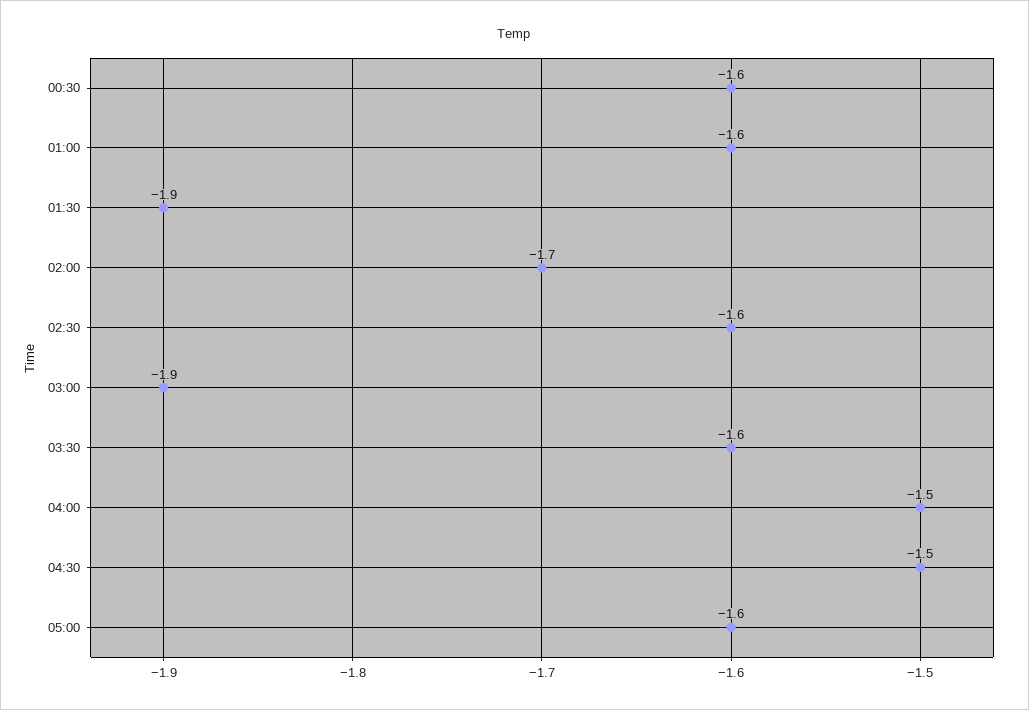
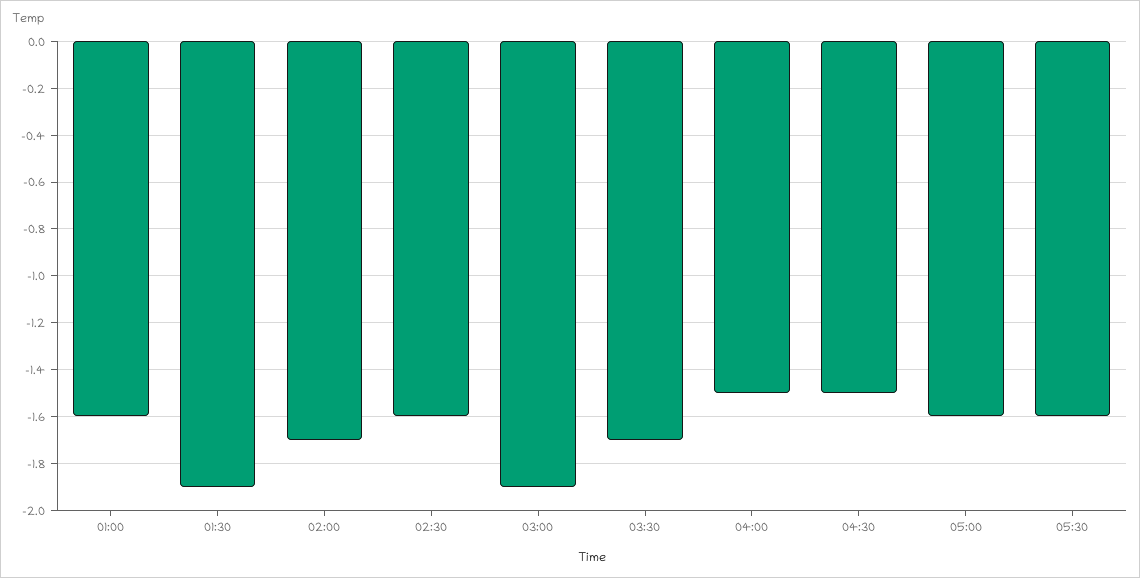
00:30: -1.6 -> none
03:30: -1.6 -> -1.7
05:30: none -> -1.6

